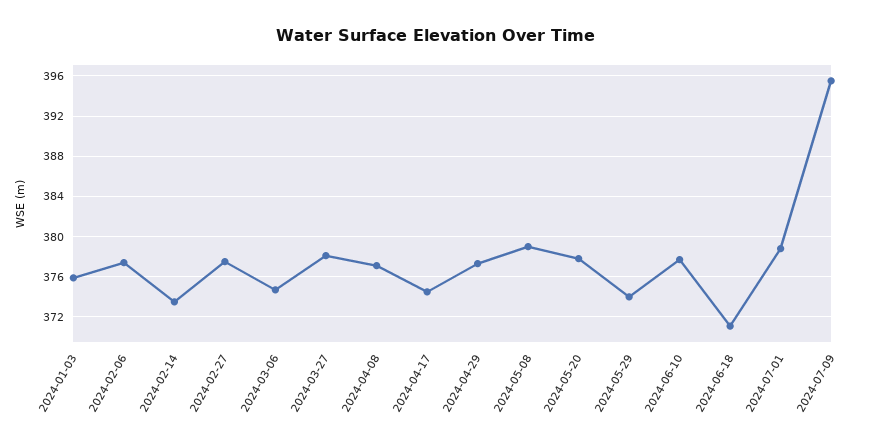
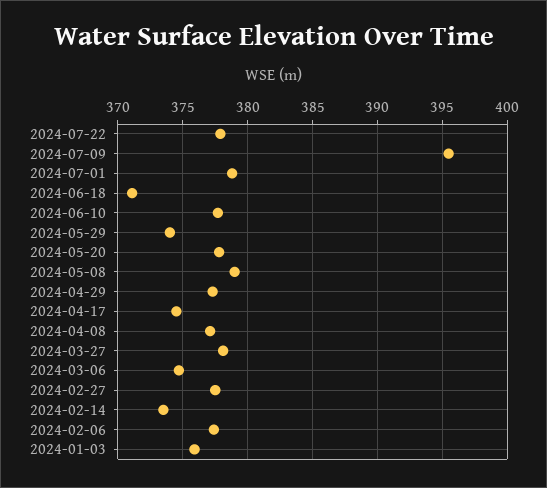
2024-07-22: none -> 378

